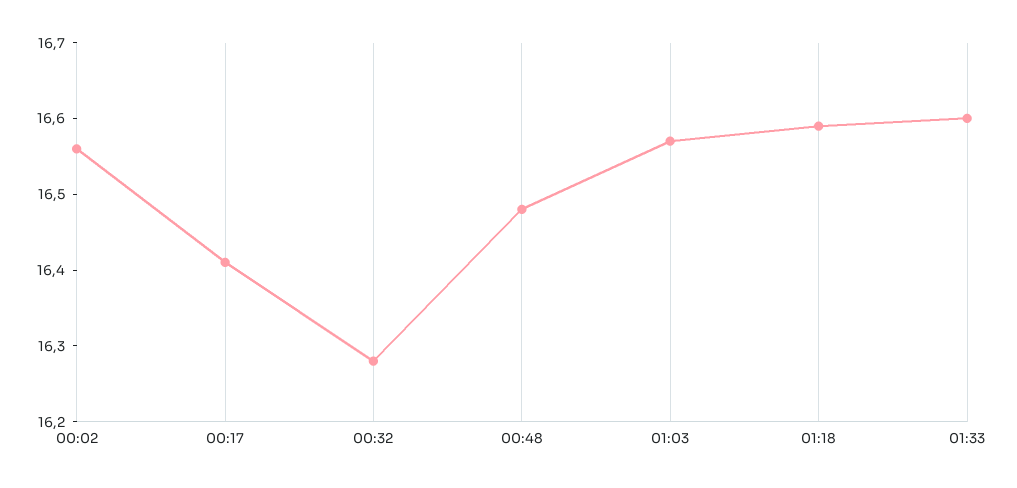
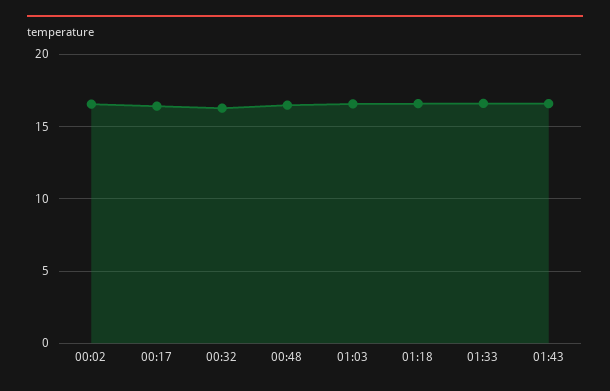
01:43: none -> 16.5

